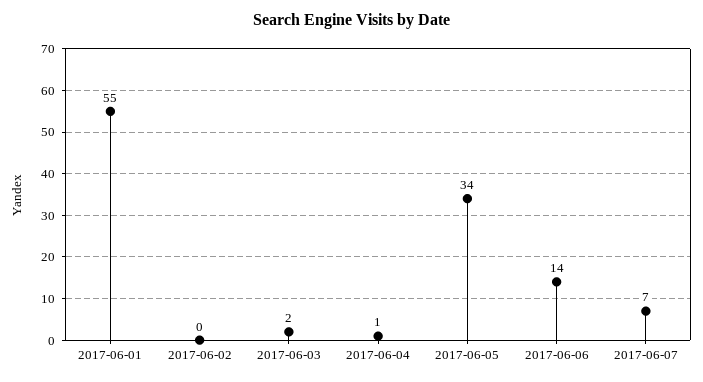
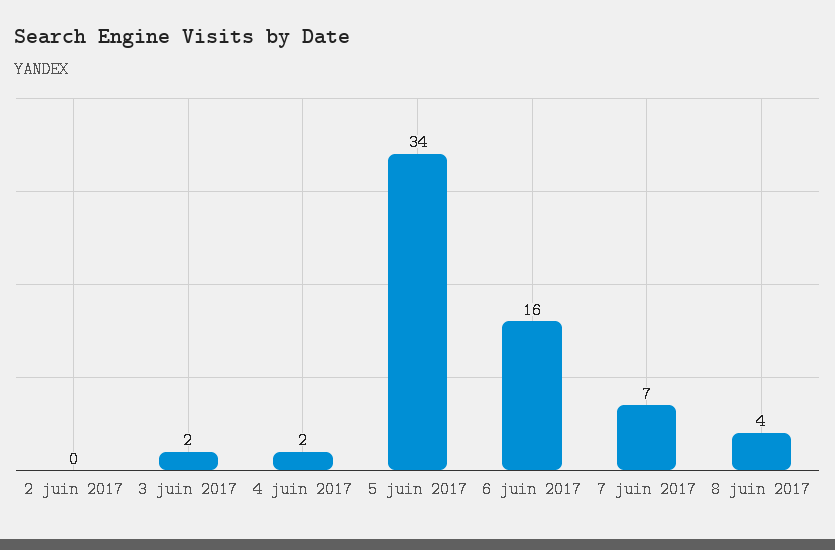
2017-06-01: 55 -> none
2017-06-04: 1 -> 2
2017-06-06: 14 -> 16
8 juin 2017: none -> 4

